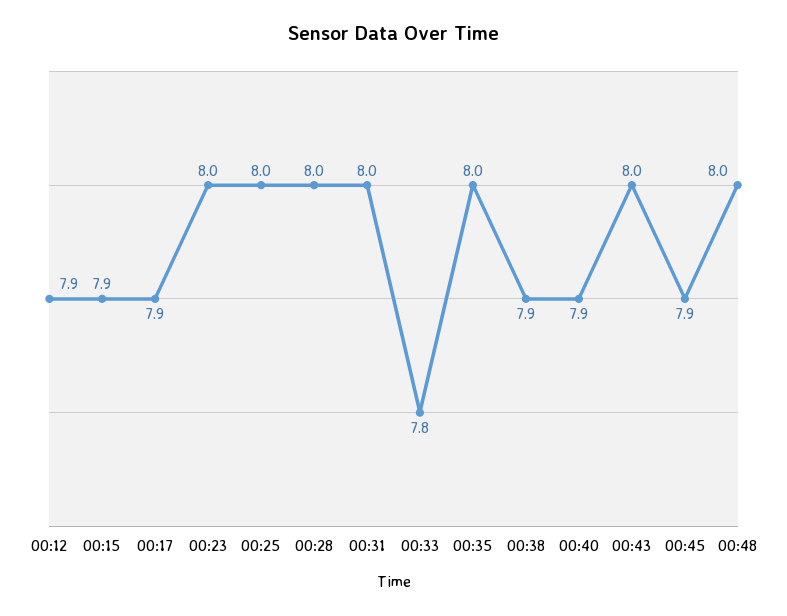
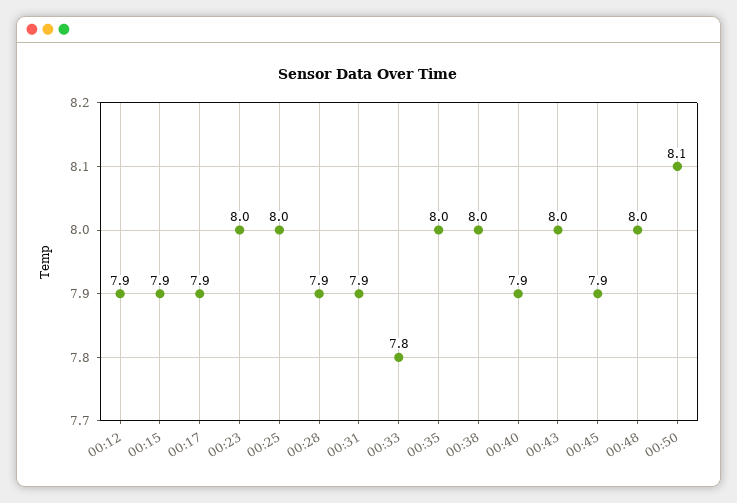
00:28: 8 -> 7.9
00:31: 8 -> 7.9
00:38: 7.9 -> 8
00:50: none -> 8.1

